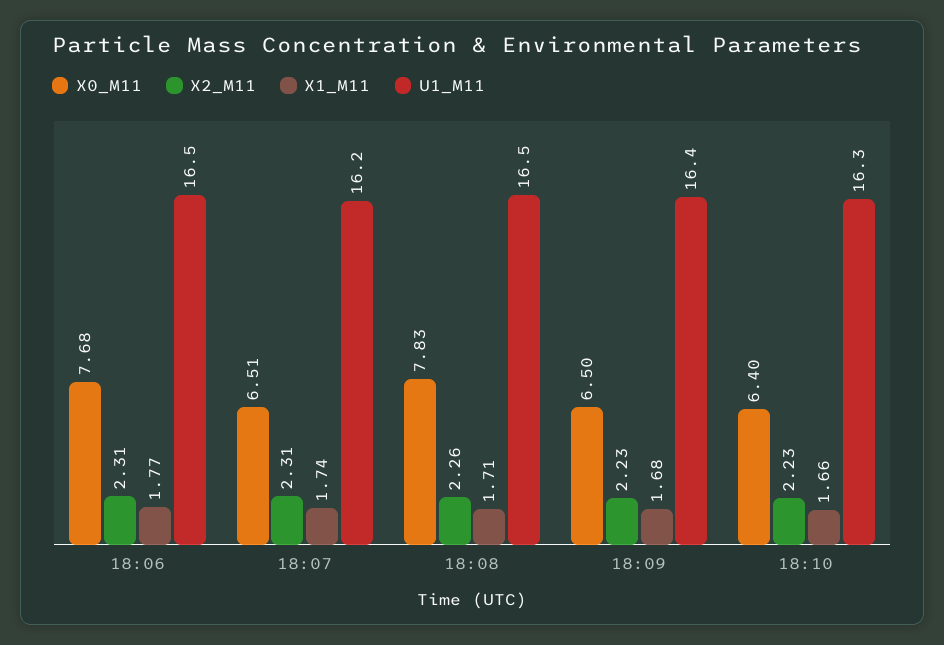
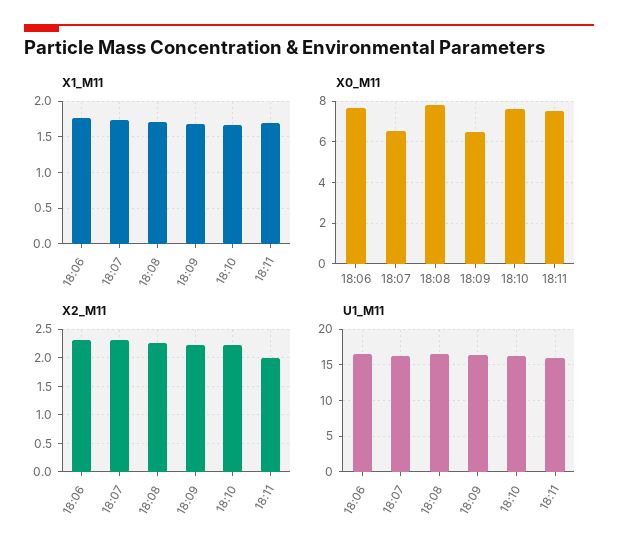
X0_M11, 18:10: 6.4 -> 7.5
X1_M11, 18:11: none -> 1.7
X0_M11, 18:11: none -> 7.5
X2_M11, 18:11: none -> 2
U1_M11, 18:11: none -> 16

